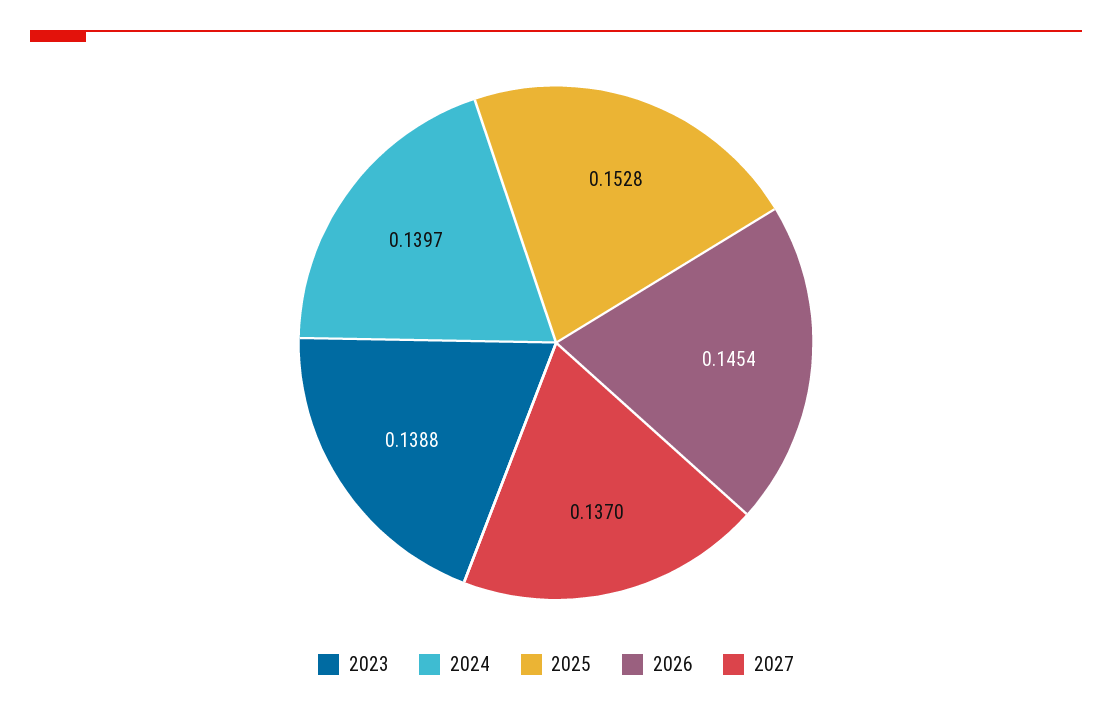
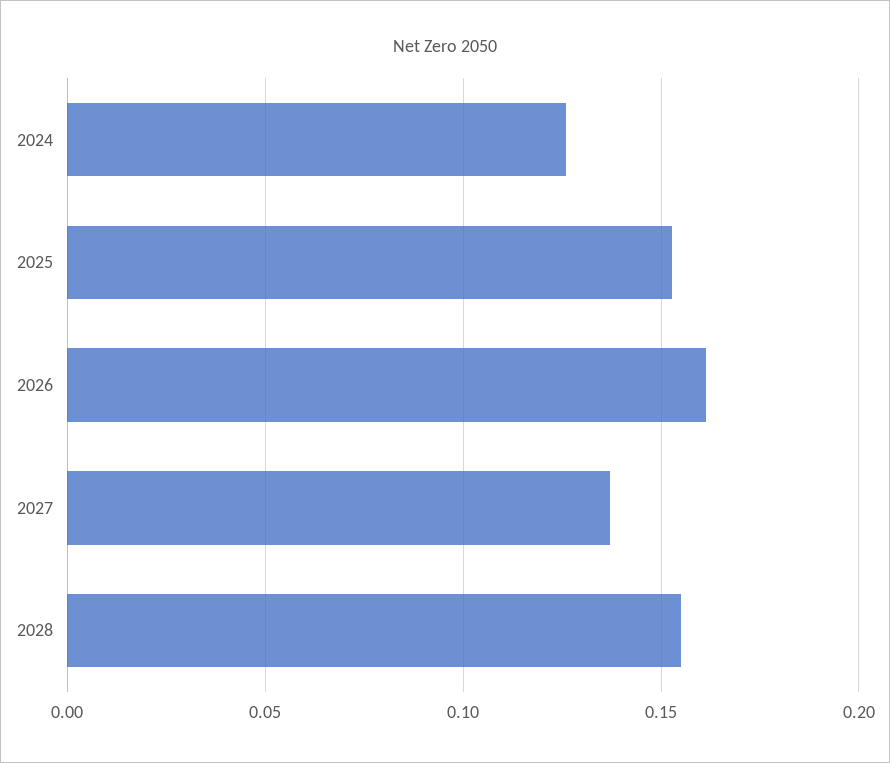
2023: 0.1388 -> none
2024: 0.1397 -> 0.125
2026: 0.1454 -> 0.16
2028: none -> 0.155

